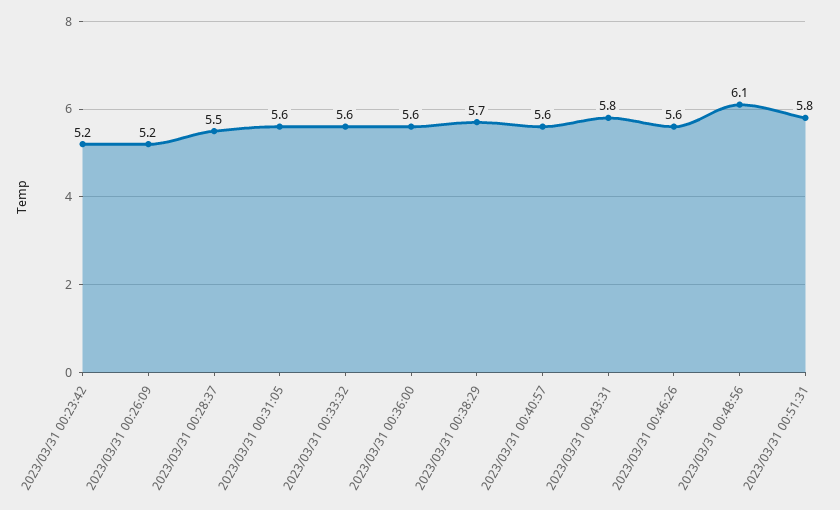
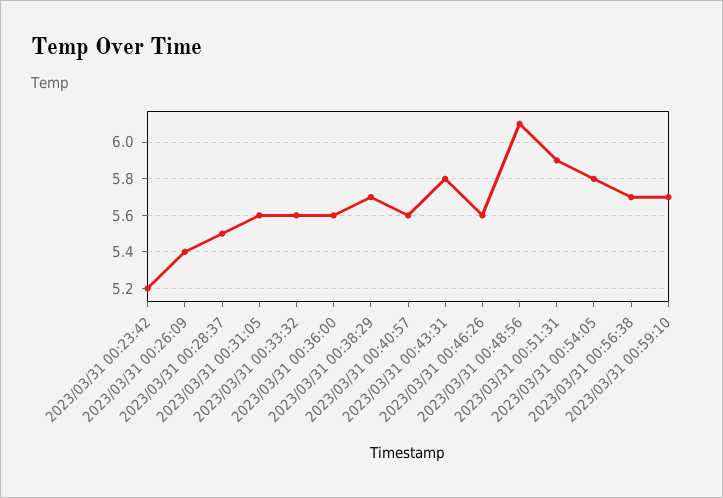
2023/03/31 00:26:09: 5.2 -> 5.4
2023/03/31 00:51:31: 5.8 -> 5.9
2023/03/31 00:54:05: none -> 5.8
2023/03/31 00:56:38: none -> 5.7
2023/03/31 00:59:10: none -> 5.7

